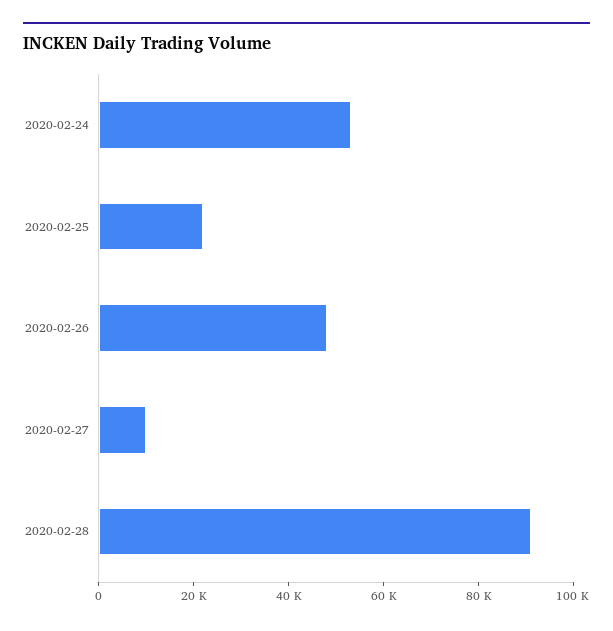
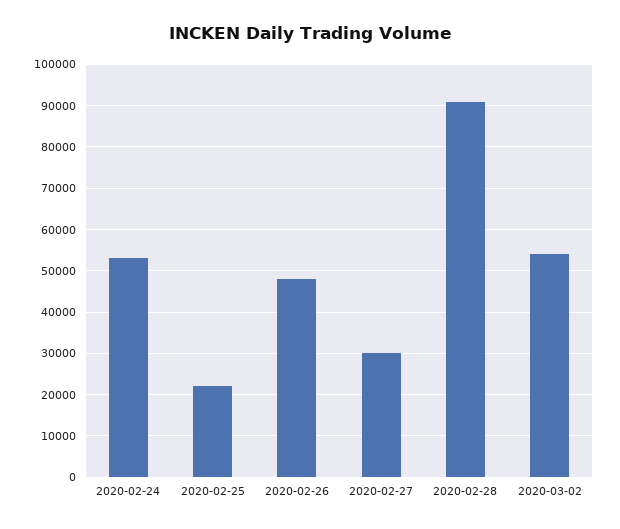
2020-02-27: 10000 -> 30000
2020-03-02: none -> 54000

